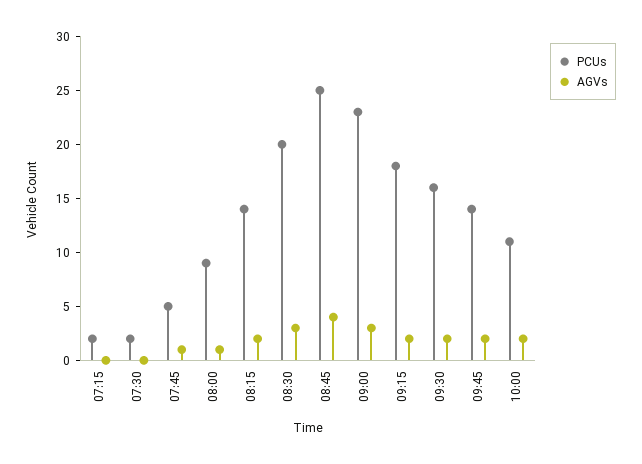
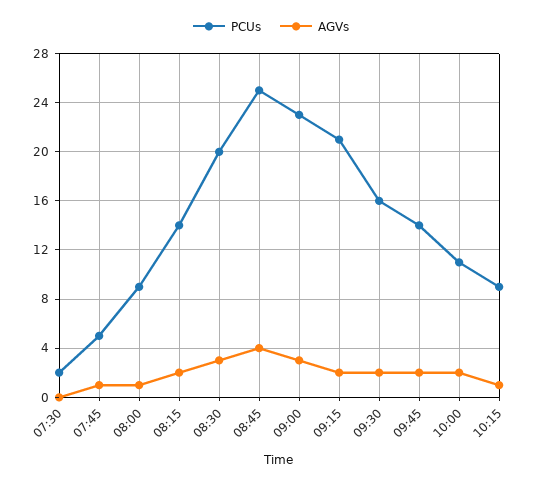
PCUs, 07:15: 2 -> none
AGVs, 07:15: 0 -> none
PCUs, 09:15: 18 -> 21
PCUs, 10:15: none -> 9
AGVs, 10:15: none -> 1

